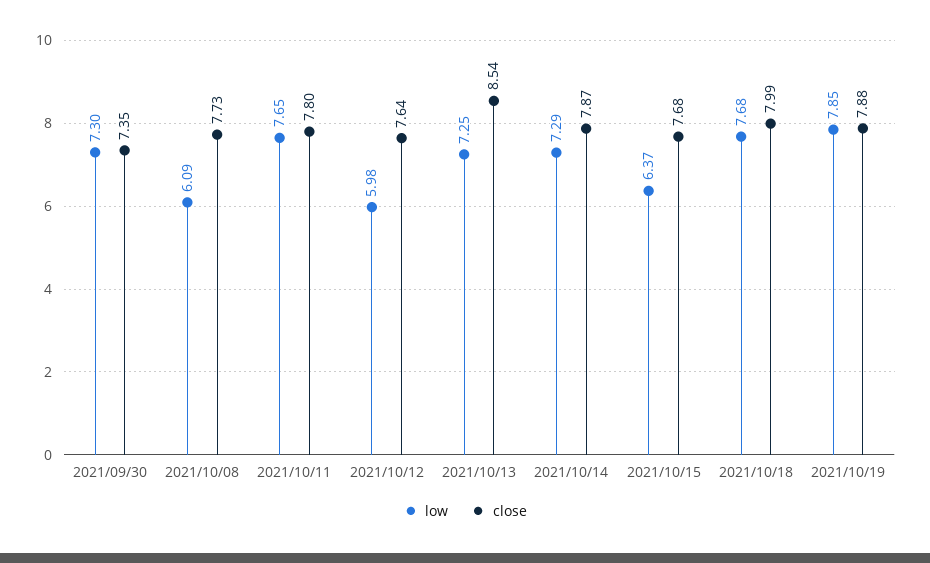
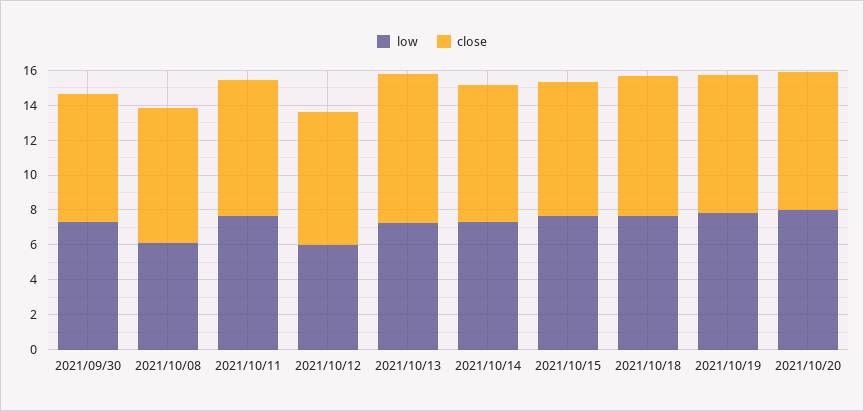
low, 2021/10/15: 6.37 -> 7.5
low, 2021/10/20: none -> 8
close, 2021/10/20: none -> 8

